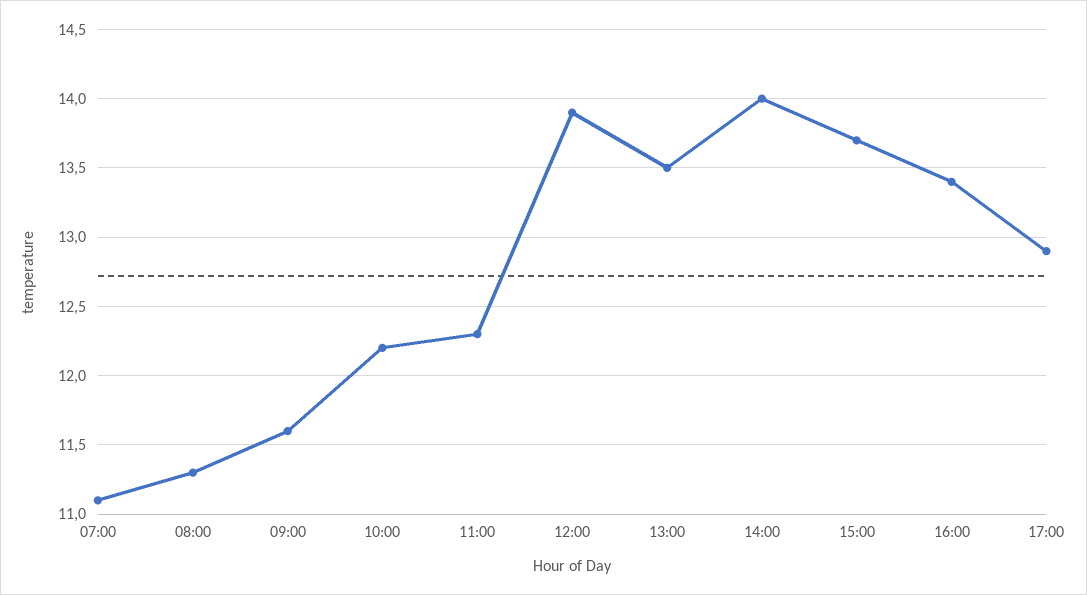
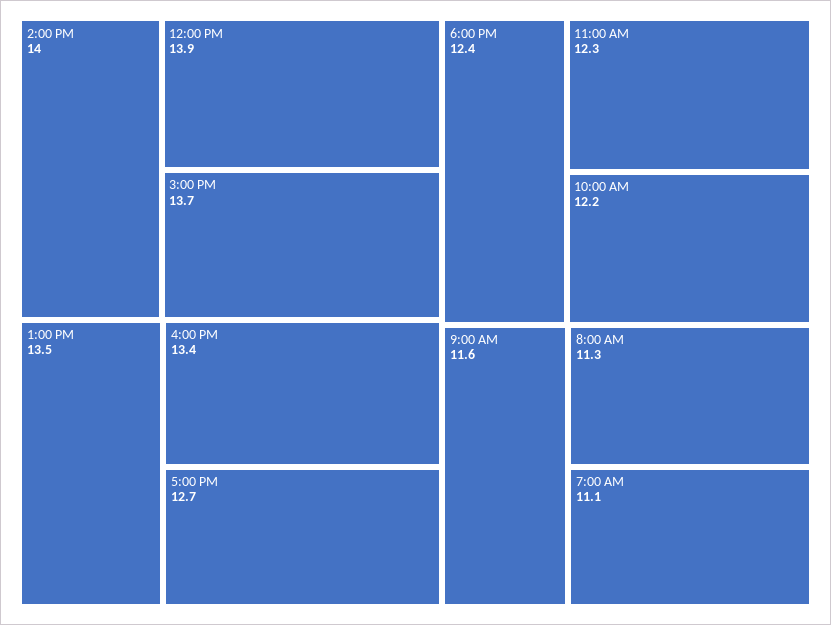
17:00: 12.9 -> 12.7
6:00 PM: none -> 12.4

